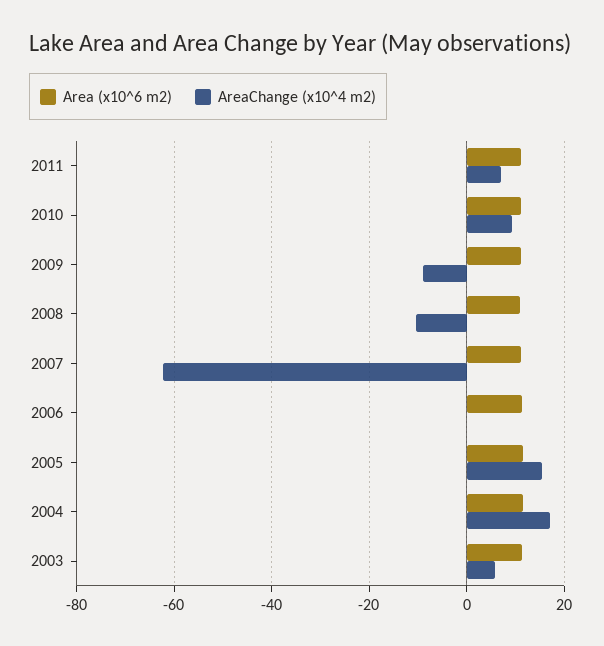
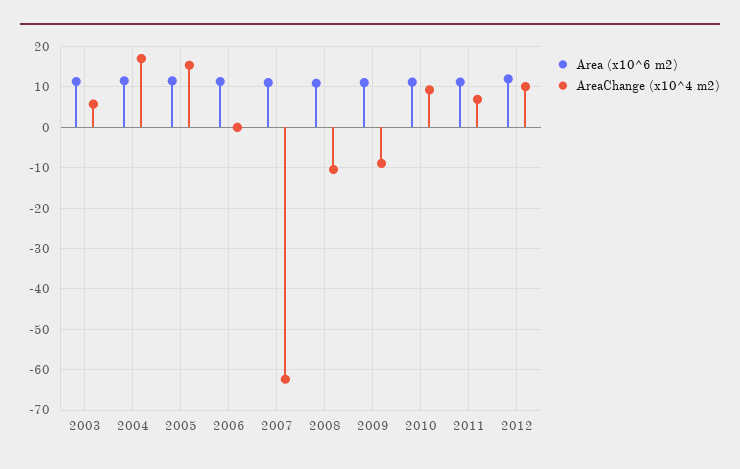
Area (x10^6 m2), 2012: none -> 12
AreaChange (x10^4 m2), 2012: none -> 10

